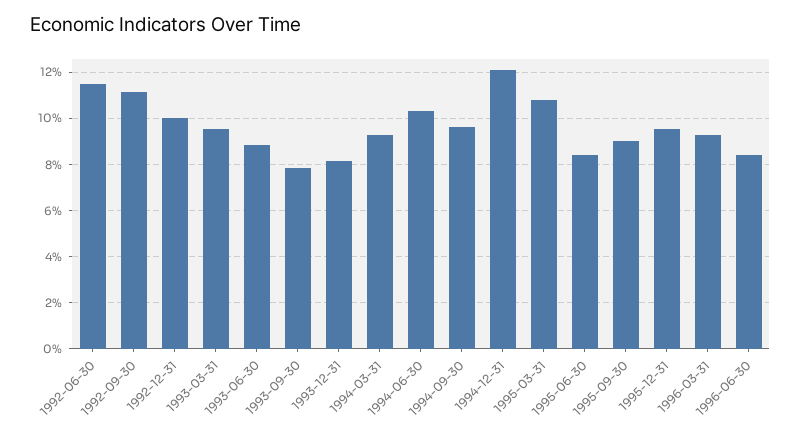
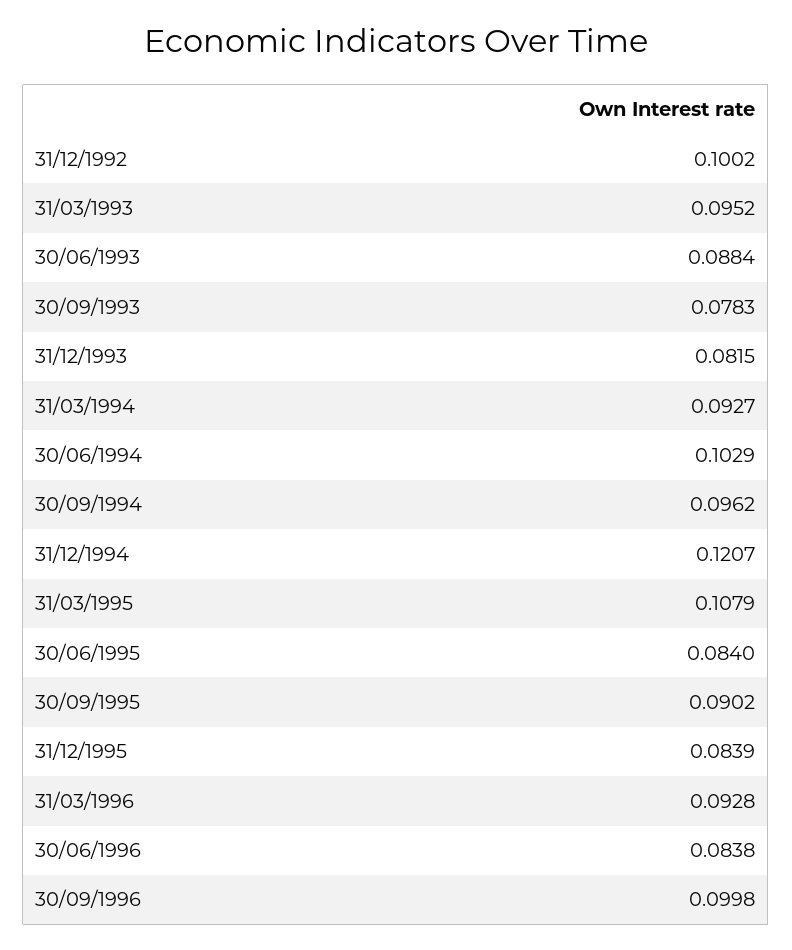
1992-06-30: 0.115 -> none
1992-09-30: 0.11 -> none
1995-12-31: 0.095 -> 0.0839
30/09/1996: none -> 0.0998

